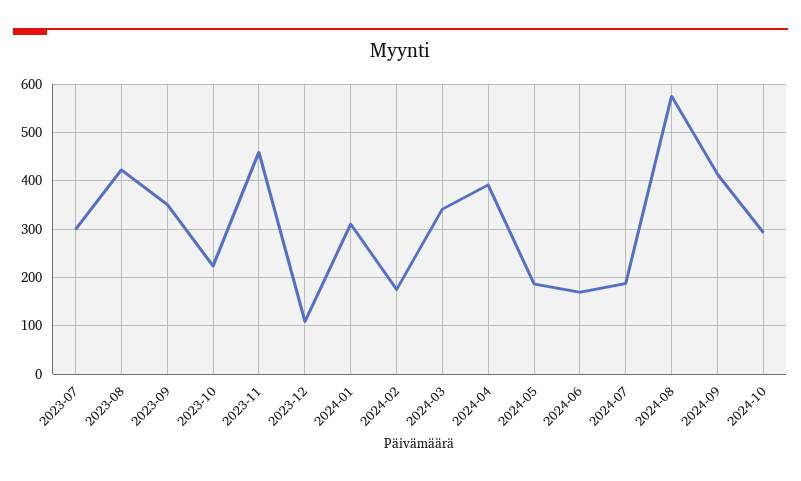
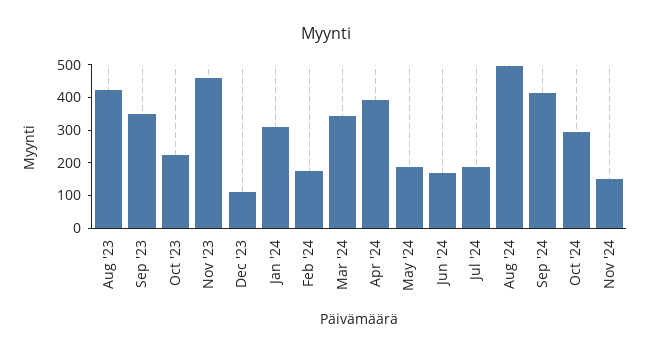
2023-07: 300 -> none
2024-08: 580 -> 500
Nov '24: none -> 150

